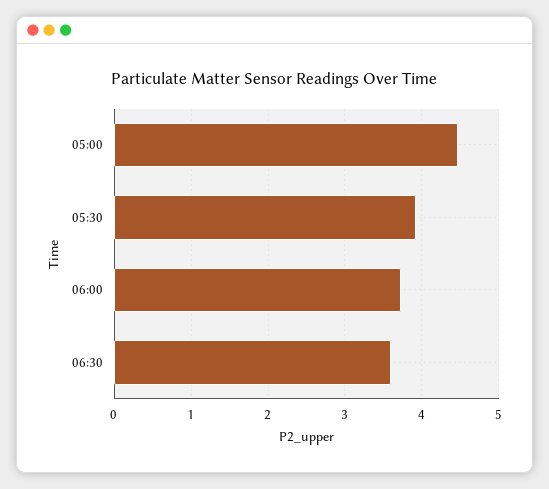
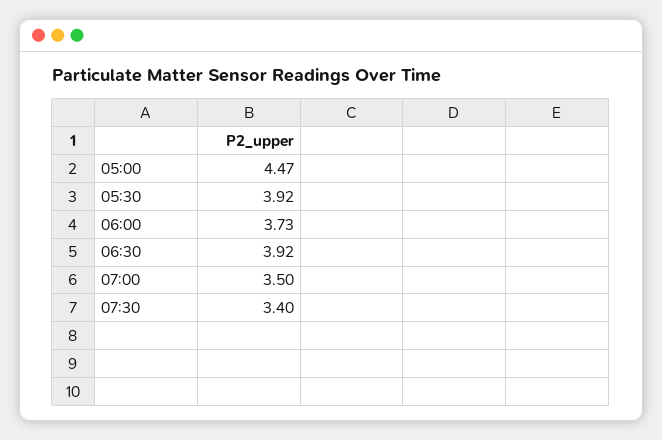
06:30: 3.6 -> 3.92
07:00: none -> 3.5
07:30: none -> 3.4

